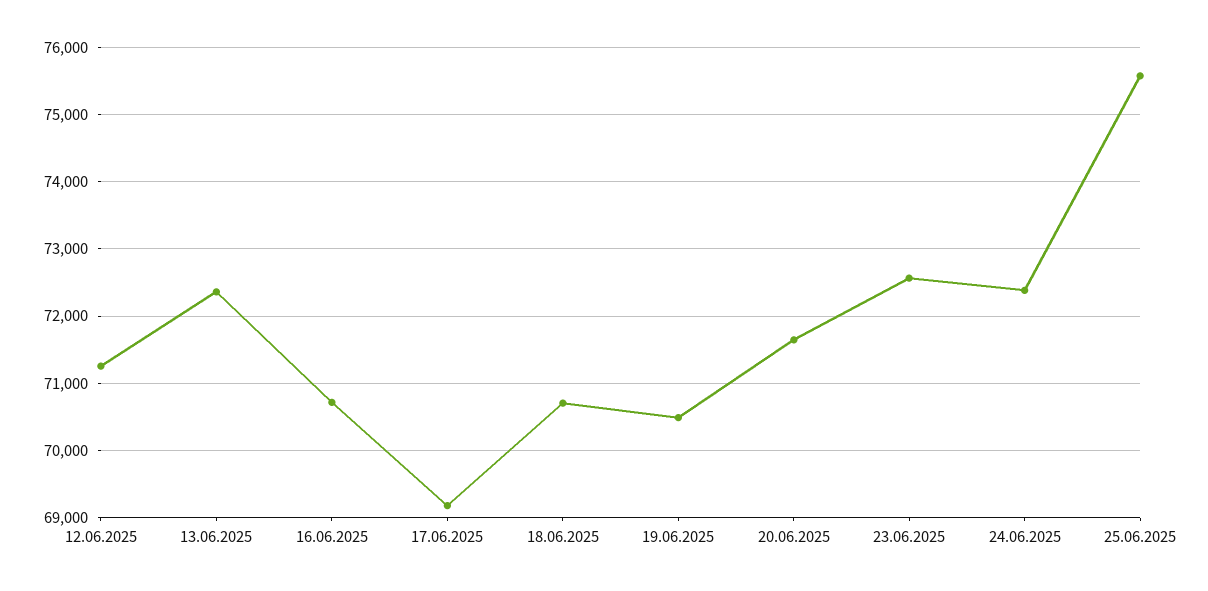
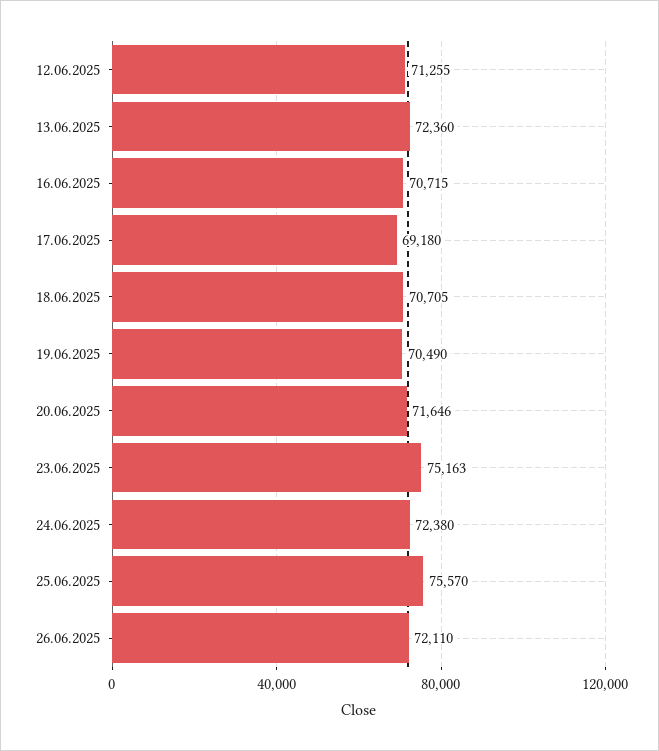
23.06.2025: 72600 -> 75163
26.06.2025: none -> 72110

